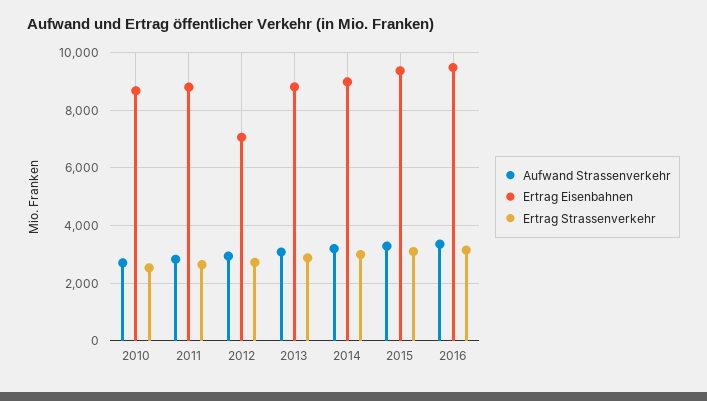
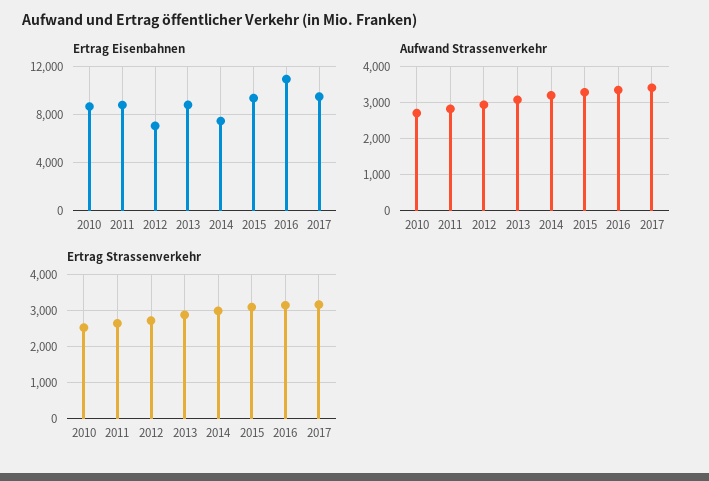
Ertrag Eisenbahnen, 2014: 9000 -> 7500
Ertrag Eisenbahnen, 2016: 9500 -> 11000
Ertrag Eisenbahnen, 2017: none -> 9500
Aufwand Strassenverkehr, 2017: none -> 3400
Ertrag Strassenverkehr, 2017: none -> 3200

